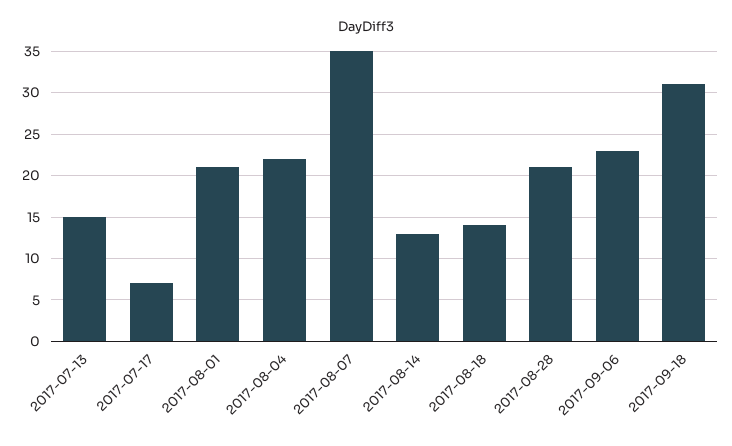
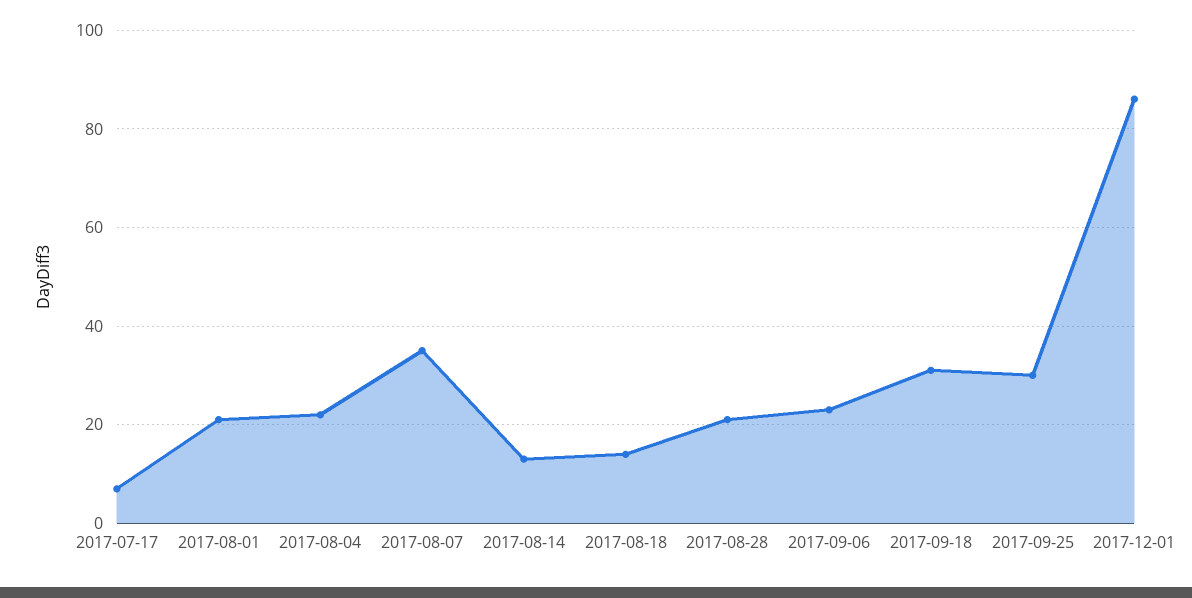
2017-07-13: 15 -> none
2017-09-25: none -> 30
2017-12-01: none -> 85

